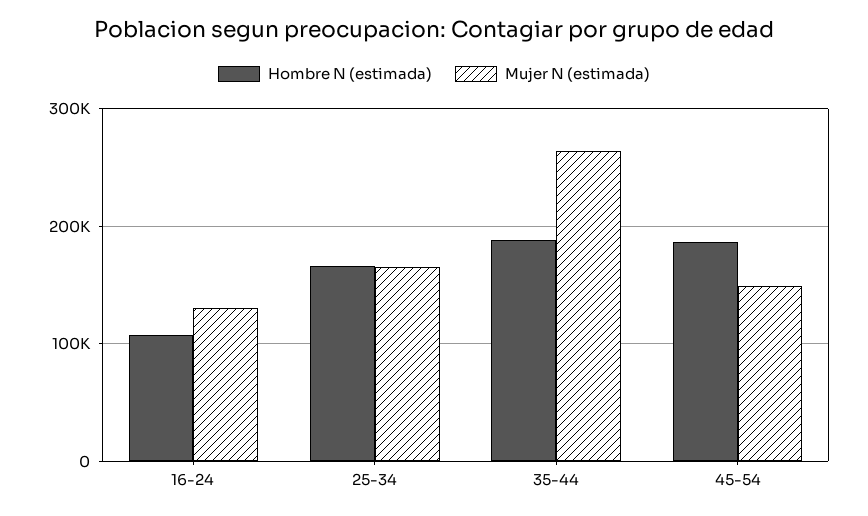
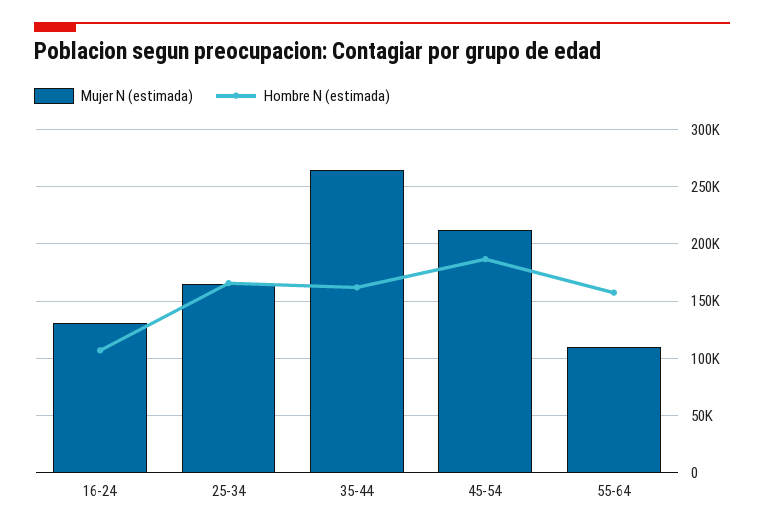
Hombre N (estimada), 35-44: 190000 -> 160000
Mujer N (estimada), 45-54: 150000 -> 210000
Mujer N (estimada), 55-64: none -> 110000
Hombre N (estimada), 55-64: none -> 160000

